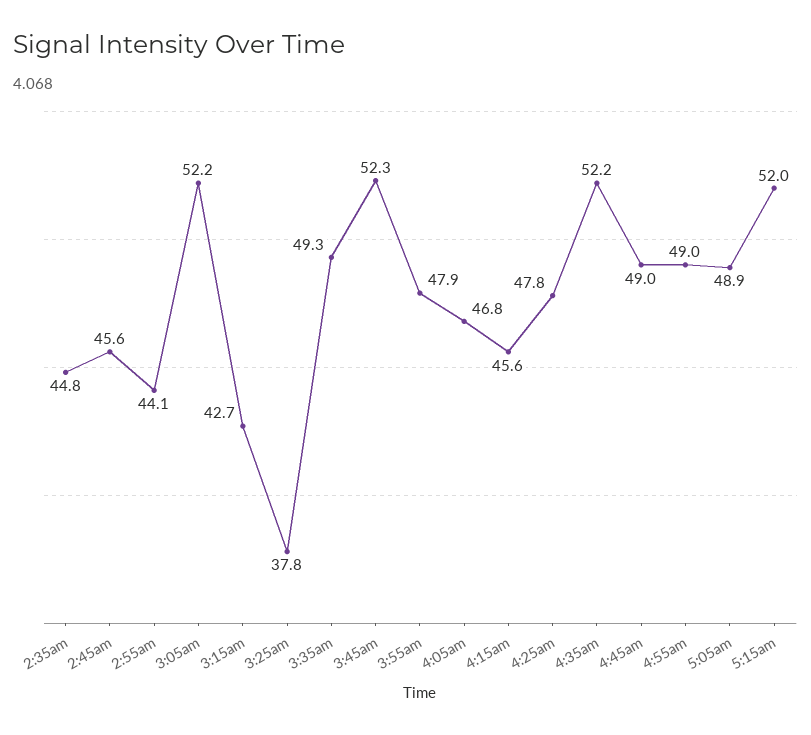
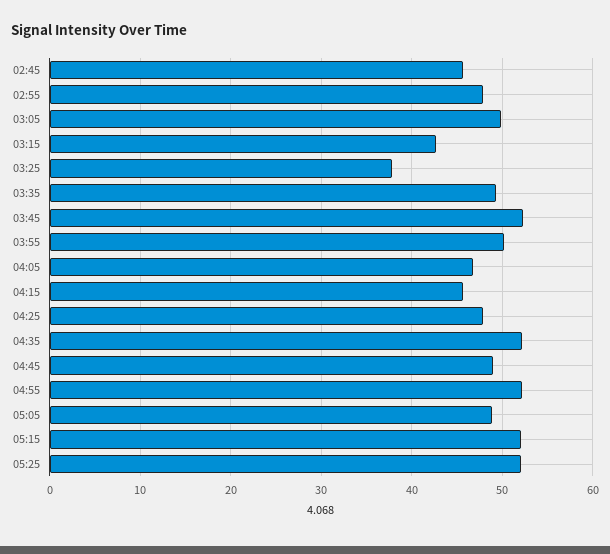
2:35am: 44.8 -> none
2:55am: 44.1 -> 48
3:05am: 52.2 -> 50
3:55am: 47.9 -> 50
4:55am: 49 -> 52
05:25: none -> 52

